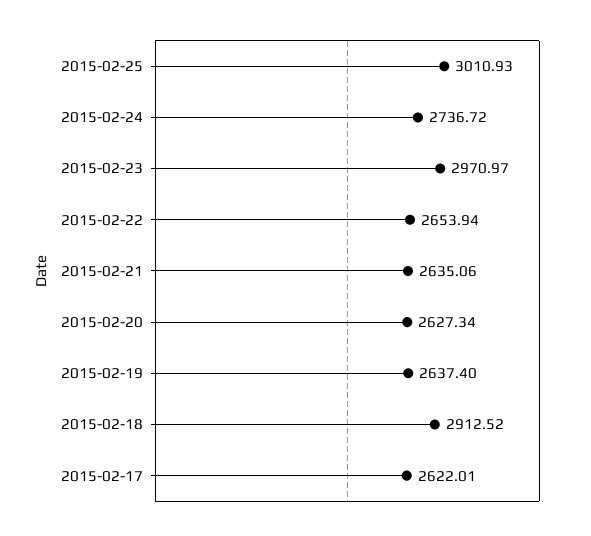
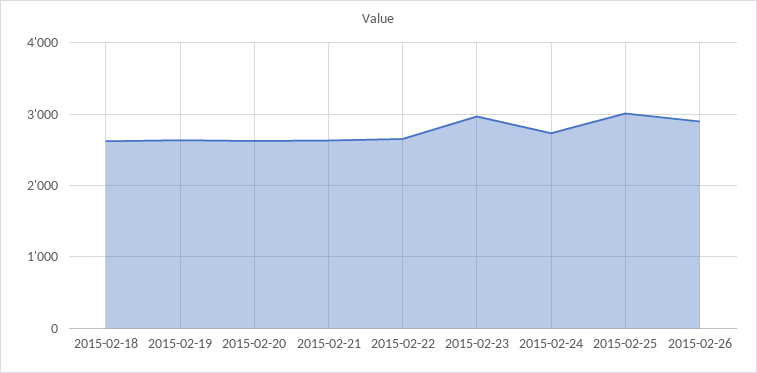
2015-02-18: 2912.52 -> 2600
2015-02-17: 2622.01 -> none
2015-02-26: none -> 2900

